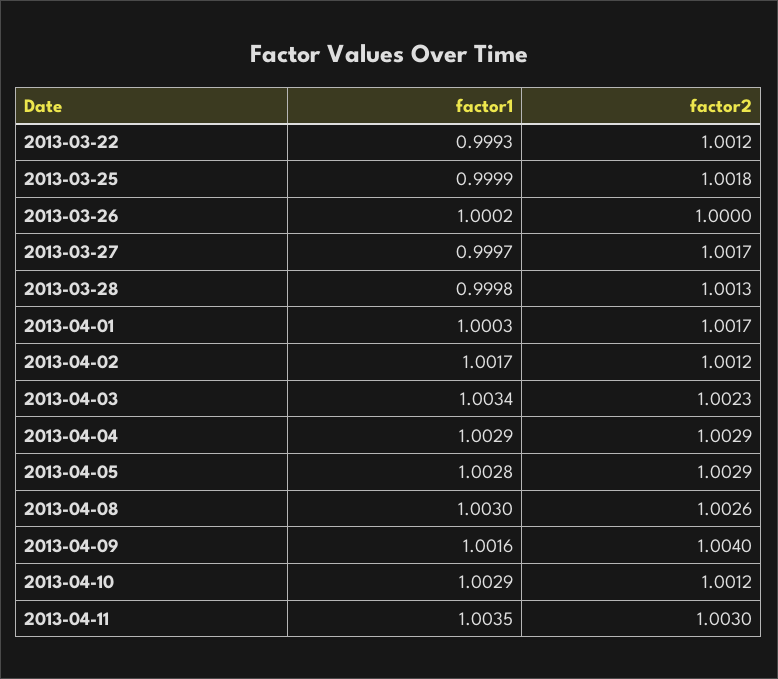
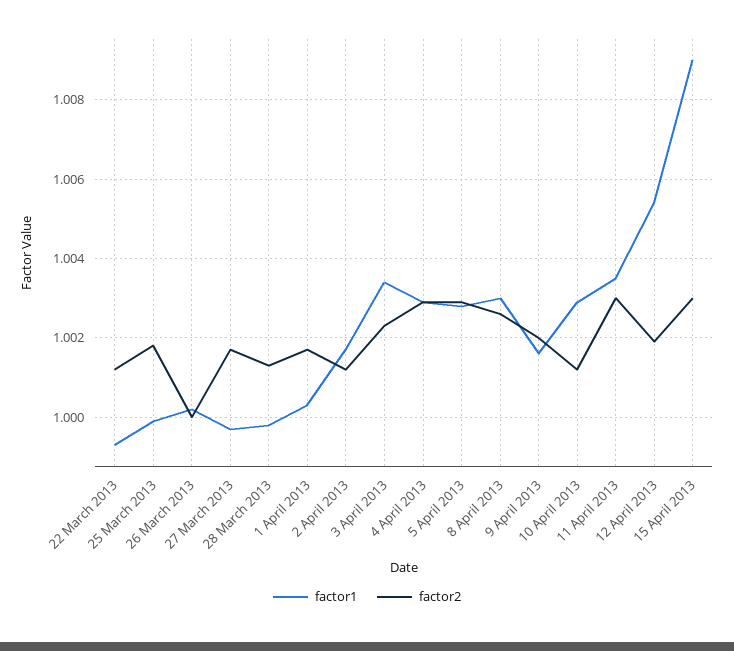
factor2, 2013-04-09: 1.004 -> 1.002
factor1, 12 April 2013: none -> 1.0055
factor2, 12 April 2013: none -> 1.002
factor1, 15 April 2013: none -> 1.009
factor2, 15 April 2013: none -> 1.003

